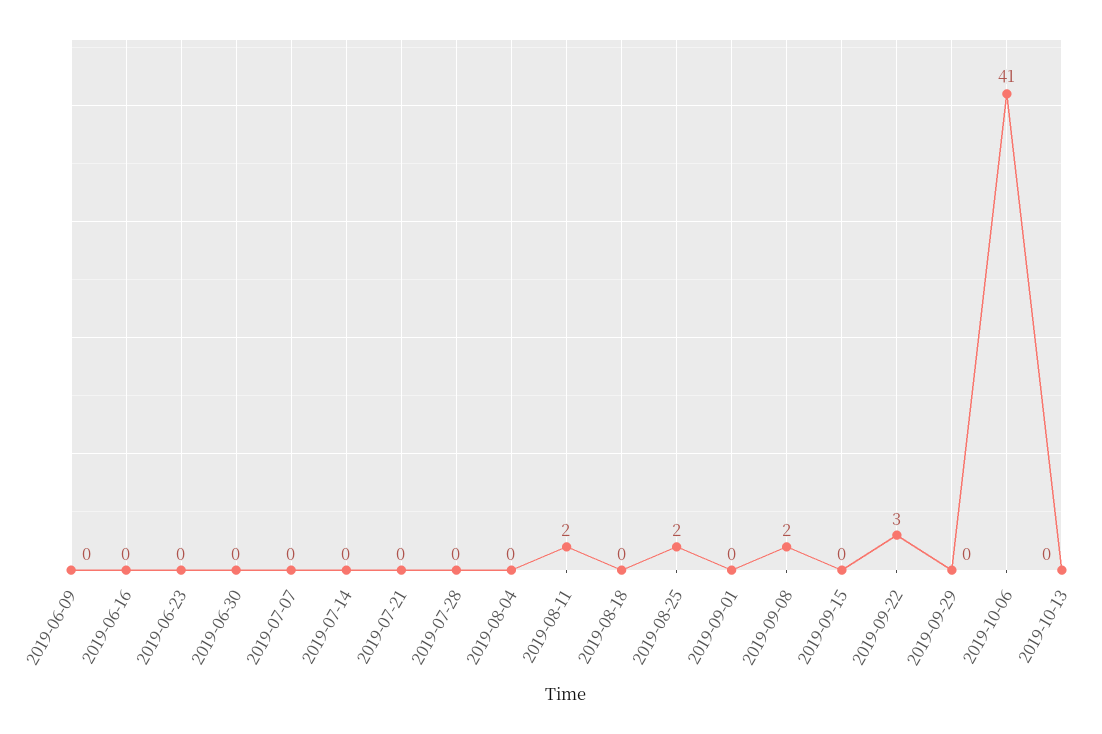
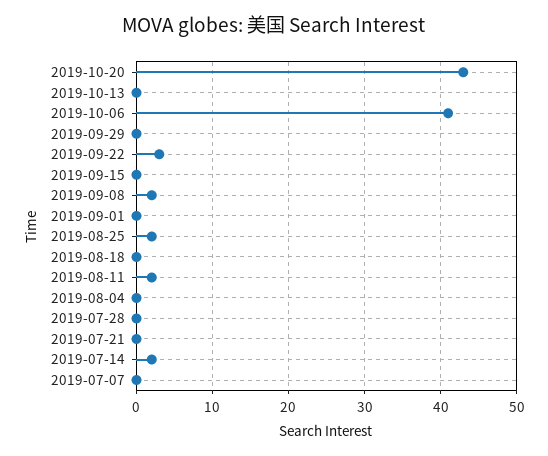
2019-06-09: 0 -> none
2019-06-16: 0 -> none
2019-06-23: 0 -> none
2019-06-30: 0 -> none
2019-07-14: 0 -> 2
2019-10-20: none -> 43

